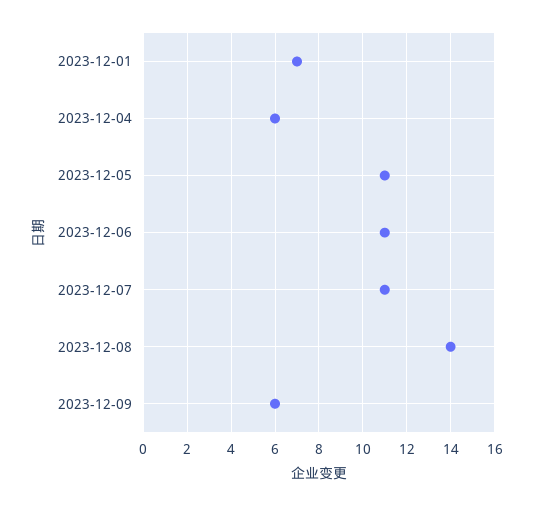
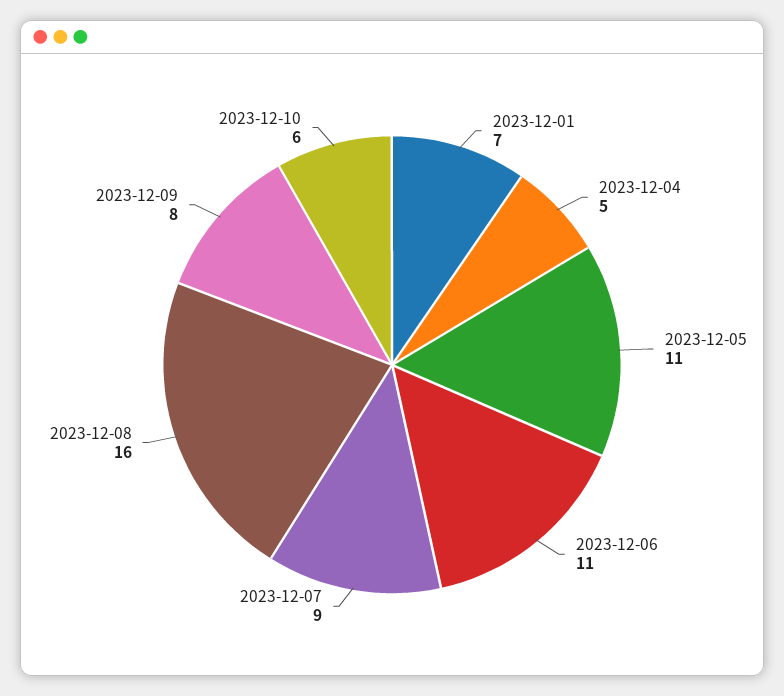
2023-12-04: 6 -> 5
2023-12-07: 11 -> 9
2023-12-08: 14 -> 16
2023-12-09: 6 -> 8
2023-12-10: none -> 6

